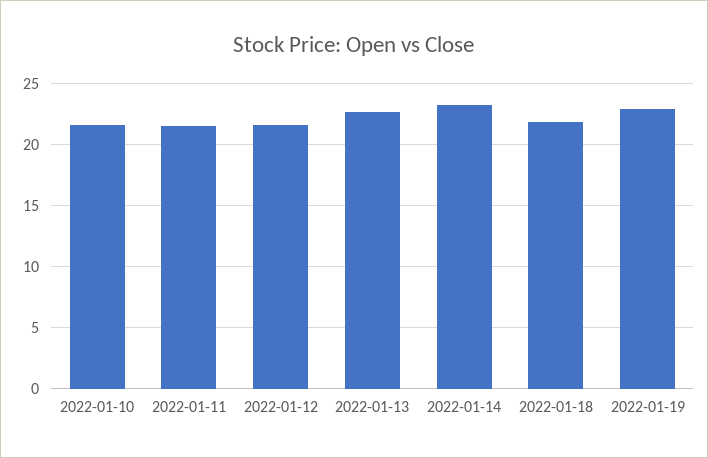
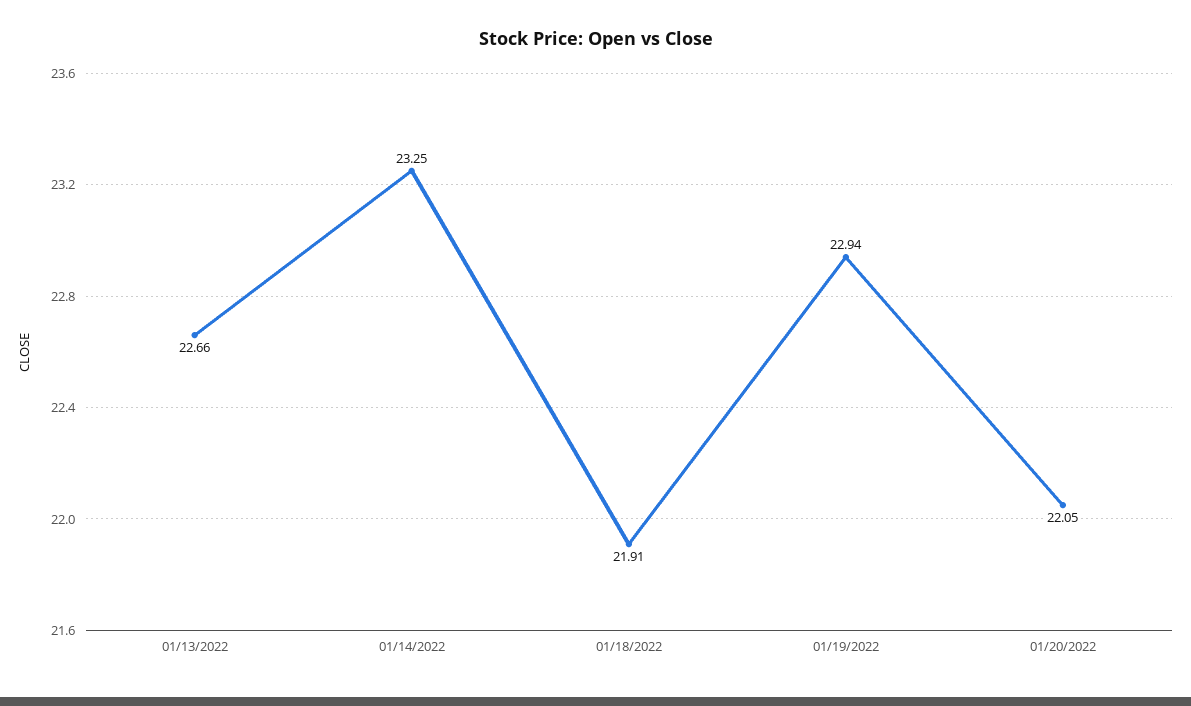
2022-01-10: 21.5 -> none
2022-01-11: 21.5 -> none
2022-01-12: 21.5 -> none
01/20/2022: none -> 22.05

